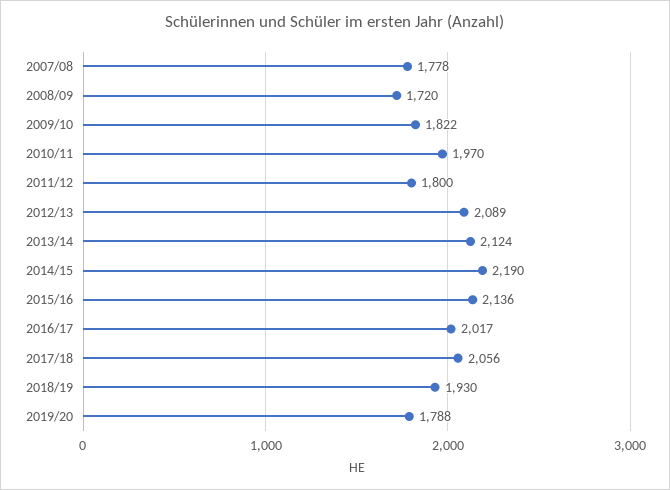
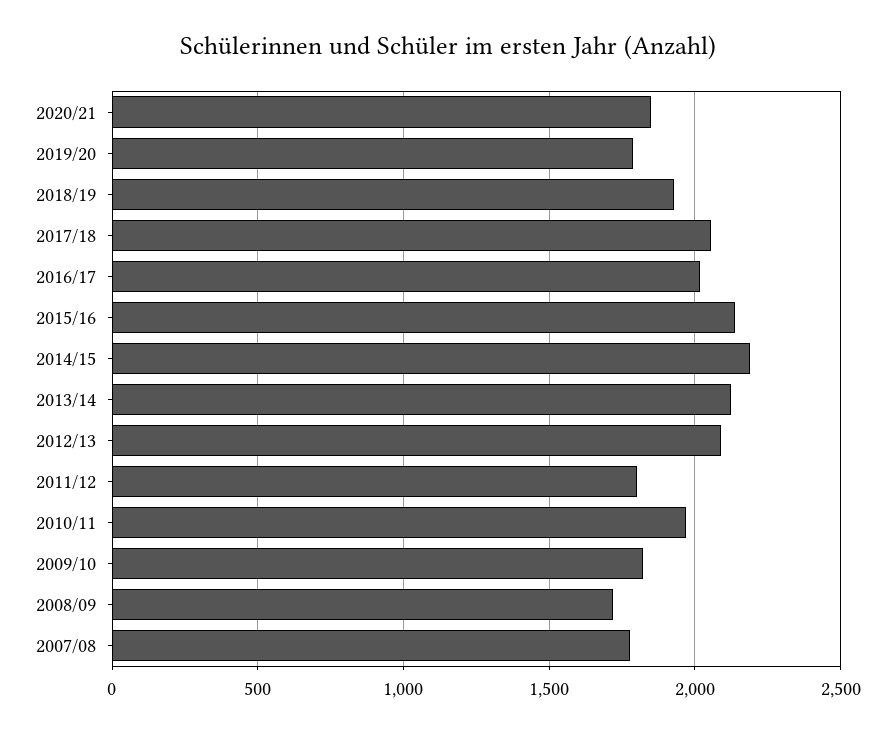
2020/21: none -> 1850

